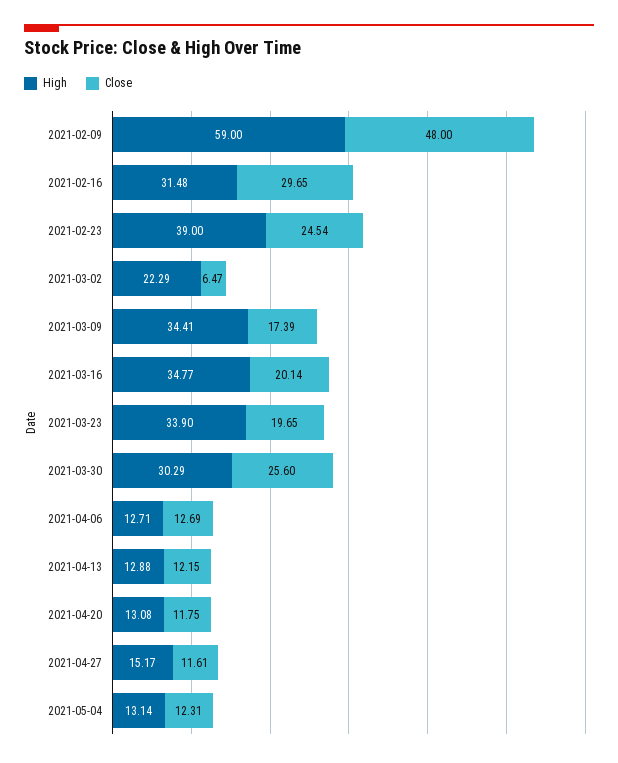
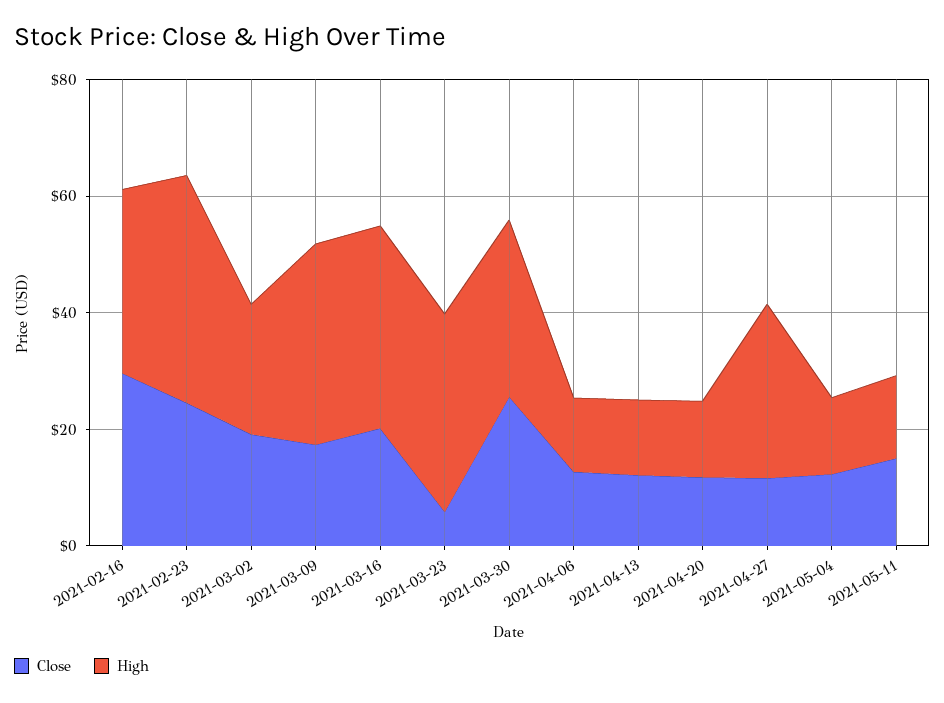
High, 2021-02-09: 59 -> none
Close, 2021-02-09: 48 -> none
Close, 2021-03-02: 6.47 -> 20
Close, 2021-03-23: 19.65 -> 5
High, 2021-04-27: 15.17 -> 30
Close, 2021-05-11: none -> 15
High, 2021-05-11: none -> 15

